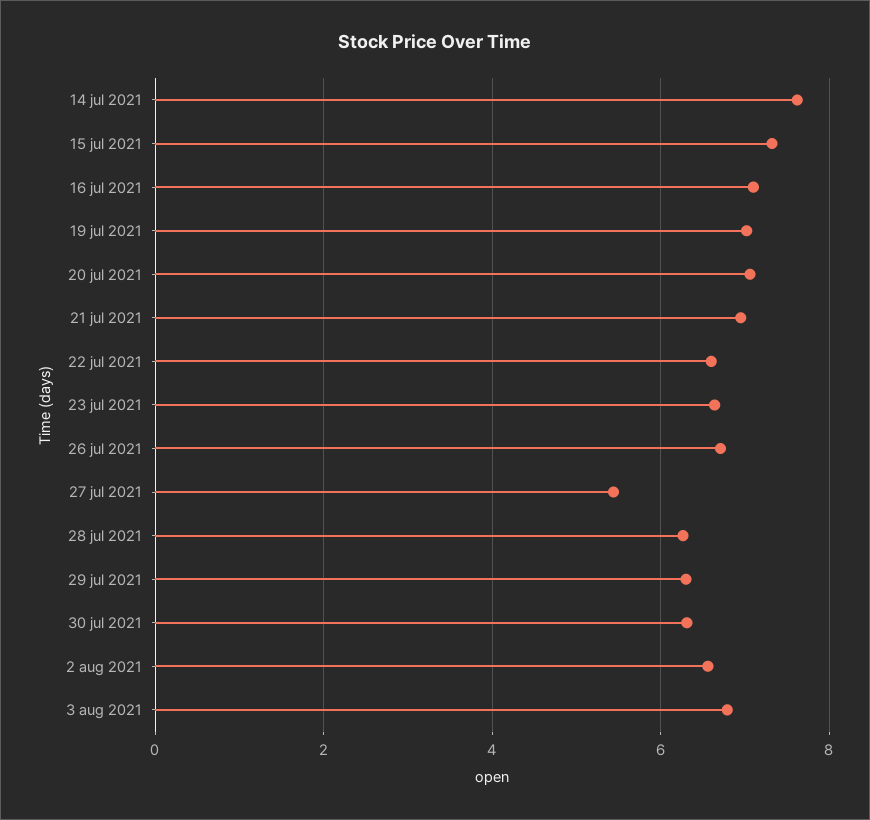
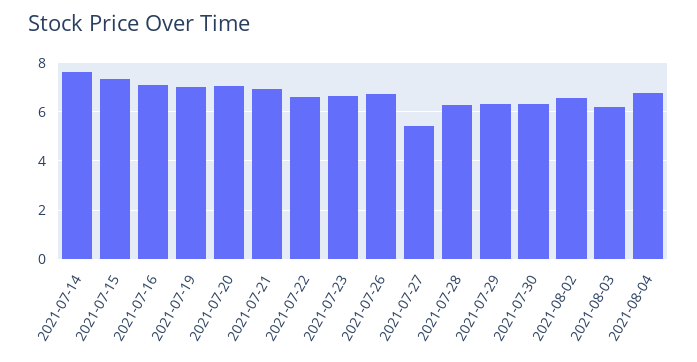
3 aug 2021: 6.8 -> 6.25
2021-08-04: none -> 6.75

